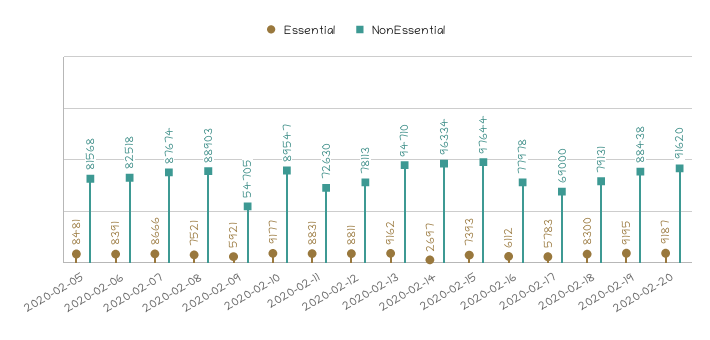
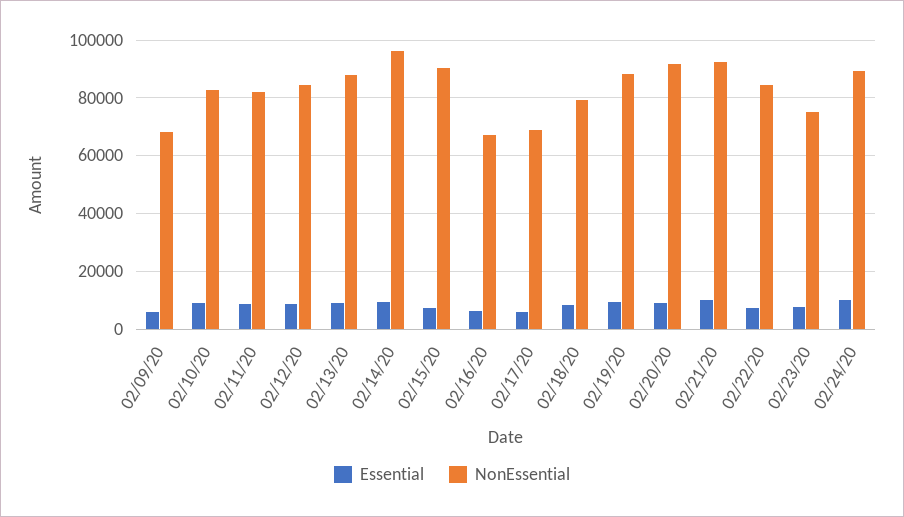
Essential, 2020-02-05: 8481 -> none
NonEssential, 2020-02-05: 81568 -> none
Essential, 2020-02-06: 8391 -> none
NonEssential, 2020-02-06: 82518 -> none
Essential, 2020-02-07: 8666 -> none
NonEssential, 2020-02-07: 87674 -> none
Essential, 2020-02-08: 7521 -> none
NonEssential, 2020-02-08: 88903 -> none
NonEssential, 2020-02-09: 54705 -> 67500
NonEssential, 2020-02-10: 89547 -> 82500
NonEssential, 2020-02-11: 72630 -> 82500
NonEssential, 2020-02-12: 78113 -> 85000
NonEssential, 2020-02-13: 94710 -> 87500
Essential, 2020-02-14: 2697 -> 10000
NonEssential, 2020-02-15: 97644 -> 90000
NonEssential, 2020-02-16: 77978 -> 67500
Essential, 02/21/20: none -> 10000
NonEssential, 02/21/20: none -> 92500
Essential, 02/22/20: none -> 7500
NonEssential, 02/22/20: none -> 85000
Essential, 02/23/20: none -> 7500
NonEssential, 02/23/20: none -> 75000
Essential, 02/24/20: none -> 10000
NonEssential, 02/24/20: none -> 90000

